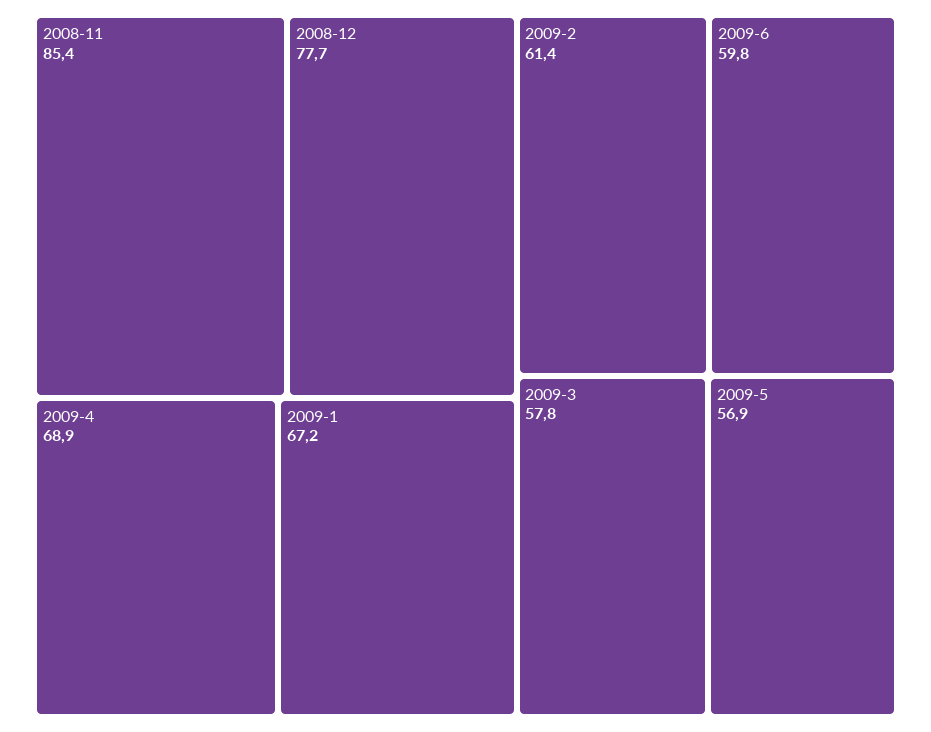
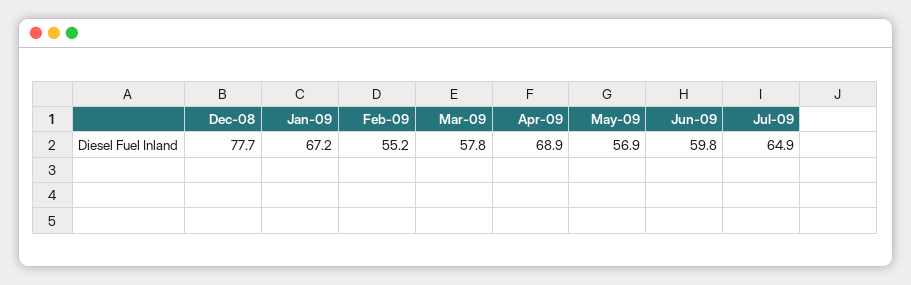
2008-11: 85.4 -> none
2009-2: 61.4 -> 55.2
Jul-09: none -> 64.9

